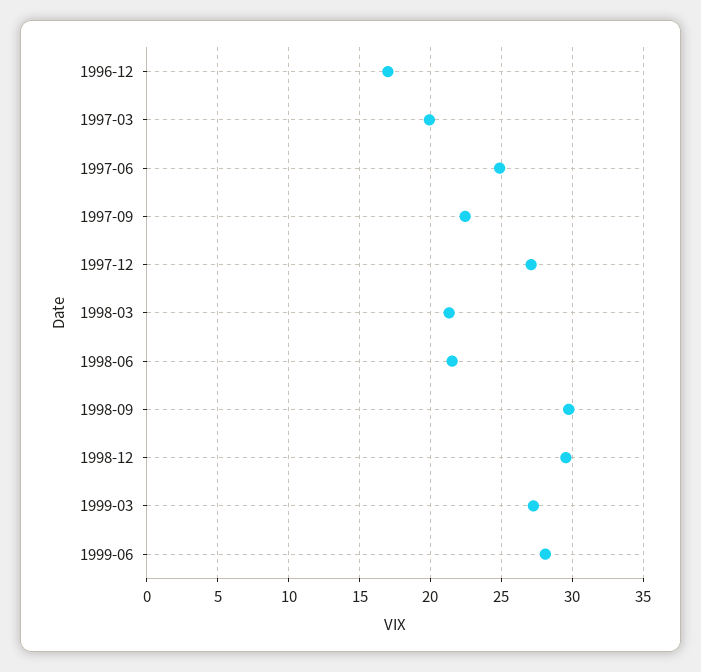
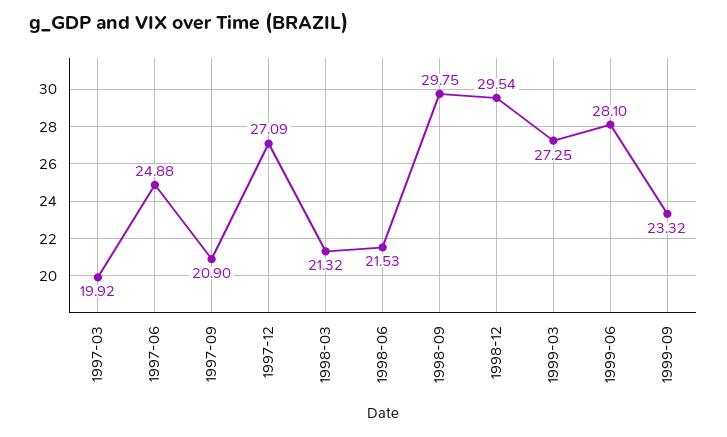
1996-12: 17 -> none
1997-09: 22.5 -> 20.9
1999-09: none -> 23.32

